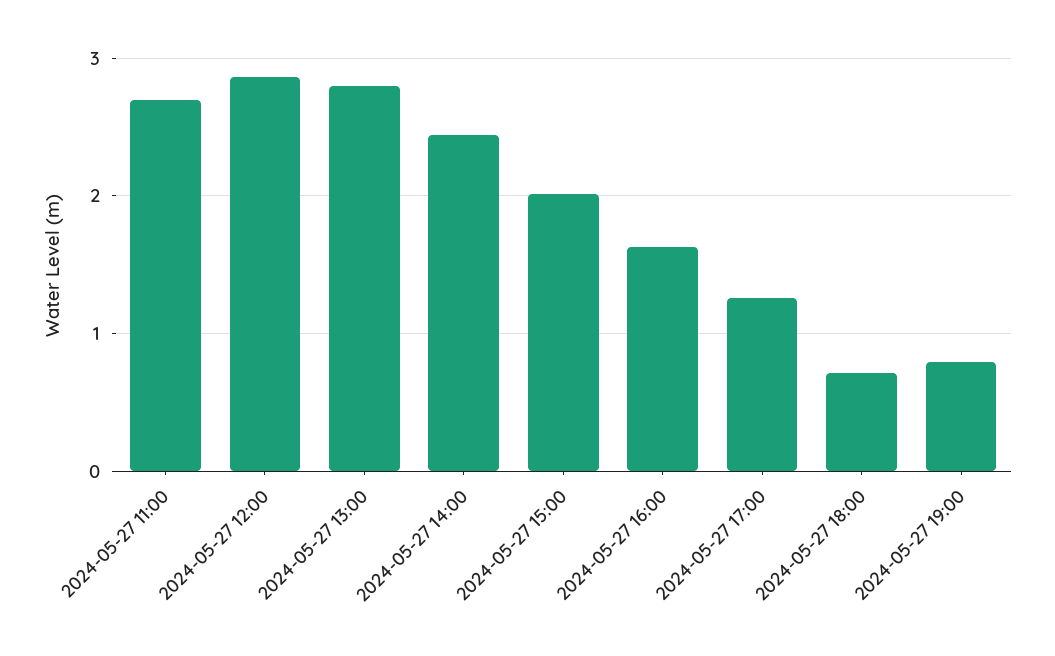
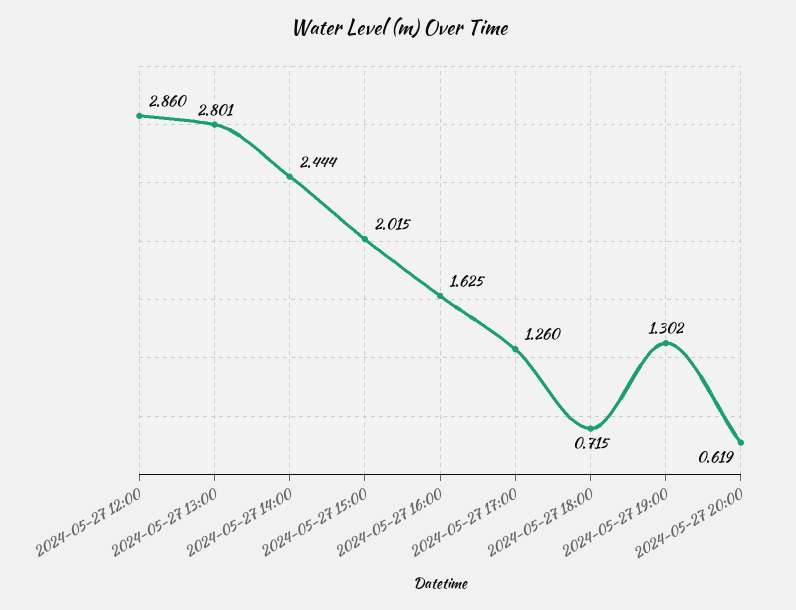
2024-05-27 11:00: 2.7 -> none
2024-05-27 19:00: 0.8 -> 1.302
2024-05-27 20:00: none -> 0.619

